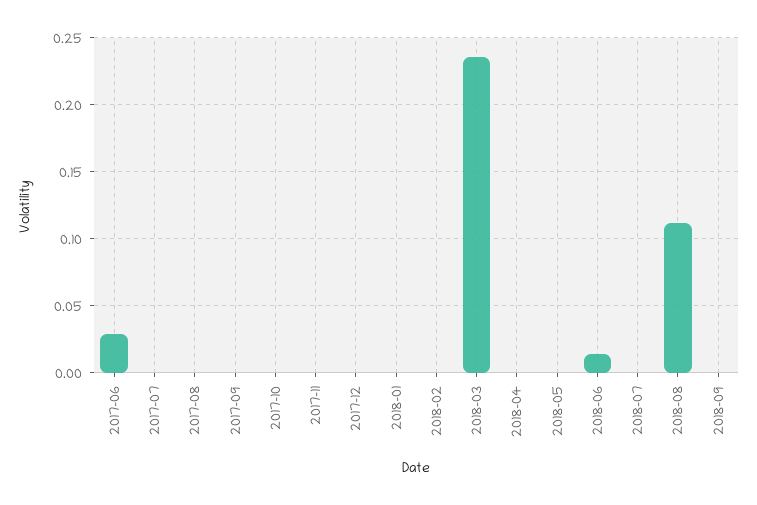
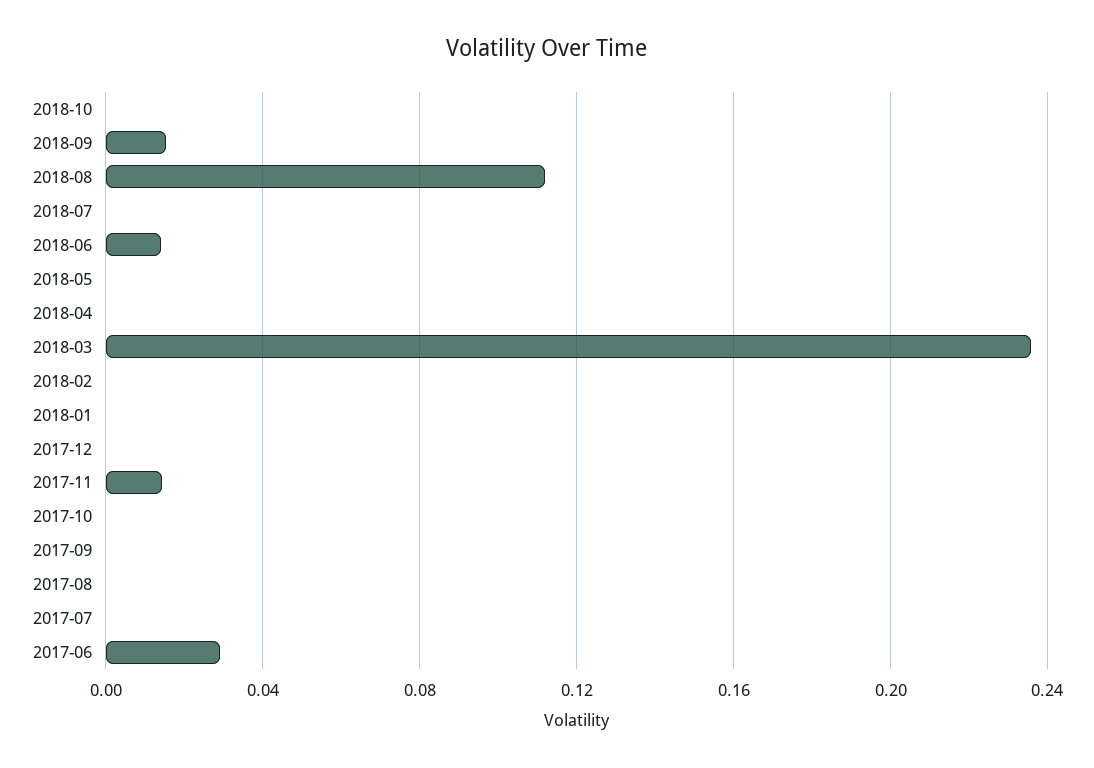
2017-11: 0 -> 0.015
2018-09: 0 -> 0.015
2018-10: none -> 0

